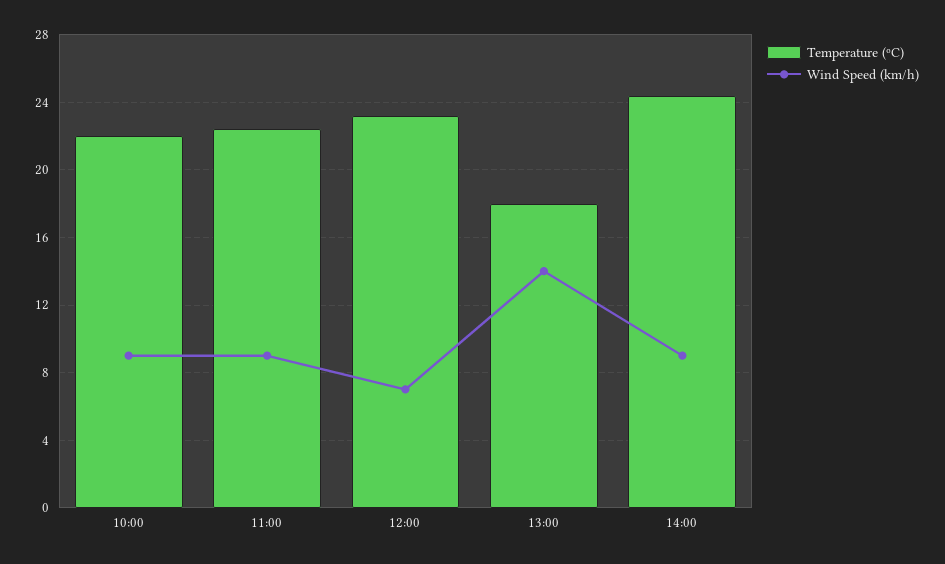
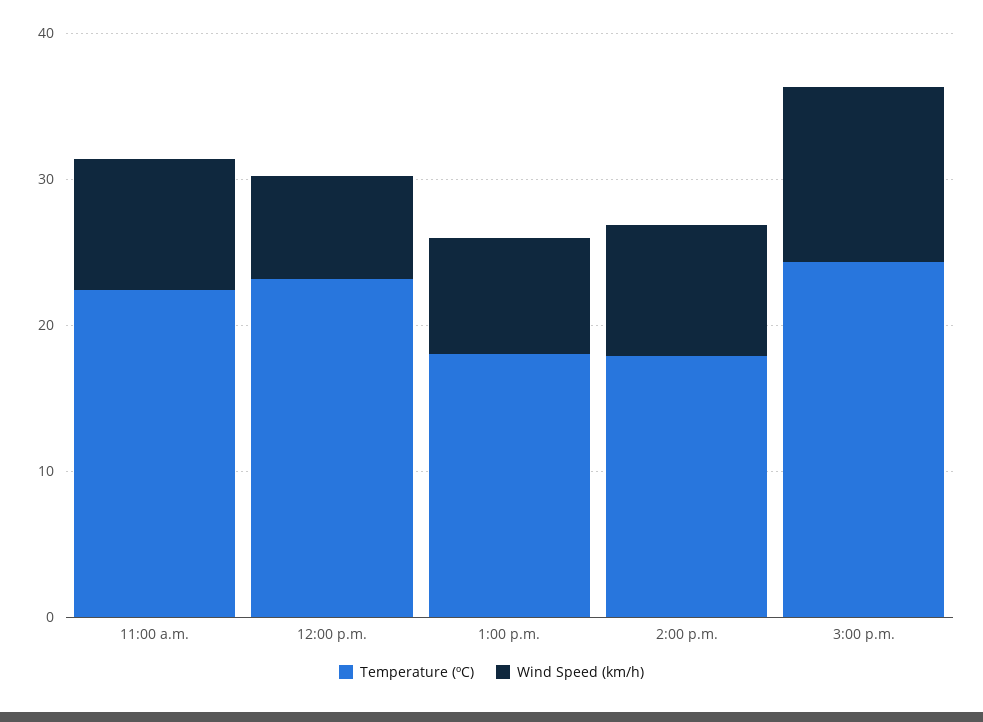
Temperature (ºC), 10:00: 22 -> none
Wind Speed (km/h), 10:00: 9 -> none
Wind Speed (km/h), 13:00: 14 -> 8
Temperature (ºC), 14:00: 24.5 -> 18
Temperature (ºC), 3:00 p.m.: none -> 24
Wind Speed (km/h), 3:00 p.m.: none -> 12

